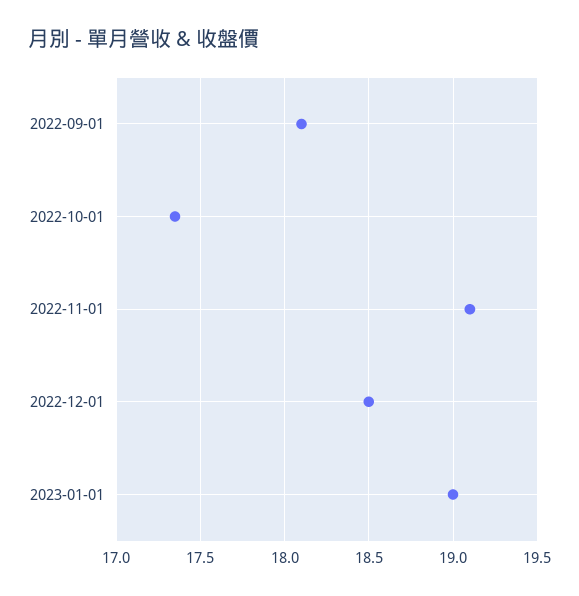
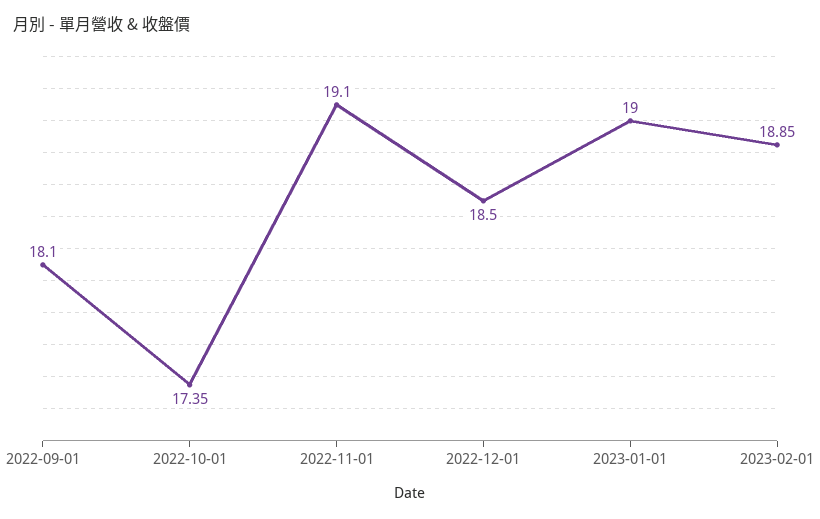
2023-02-01: none -> 18.85

